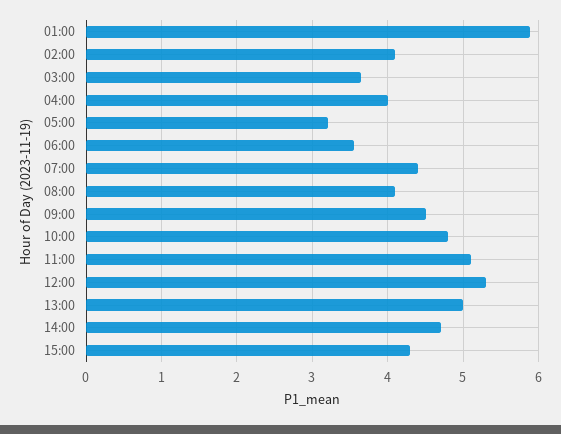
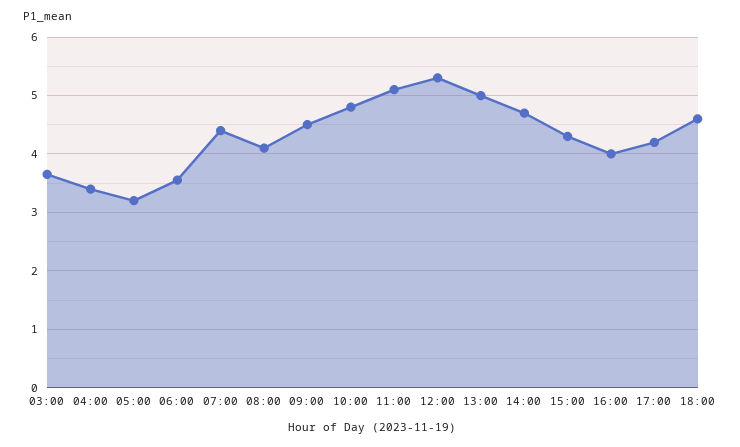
01:00: 5.9 -> none
02:00: 4.1 -> none
04:00: 4 -> 3.4
16:00: none -> 4
17:00: none -> 4.2
18:00: none -> 4.6

